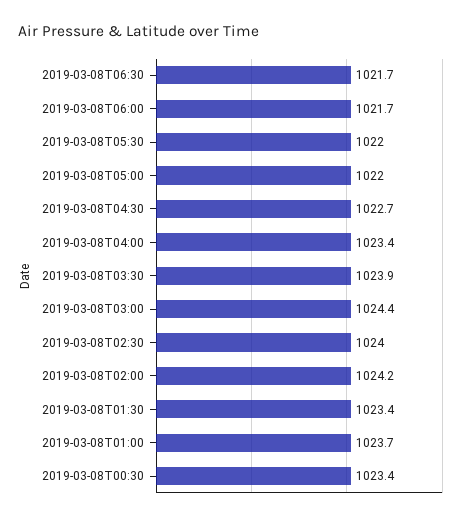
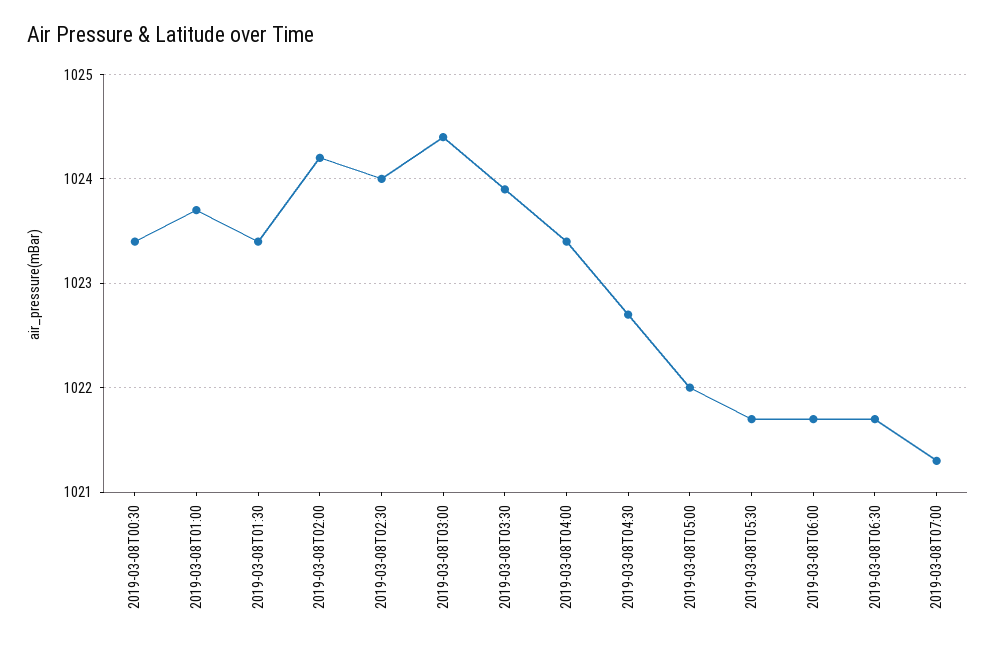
2019-03-08T05:30: 1022 -> 1021.7
2019-03-08T07:00: none -> 1021.3

